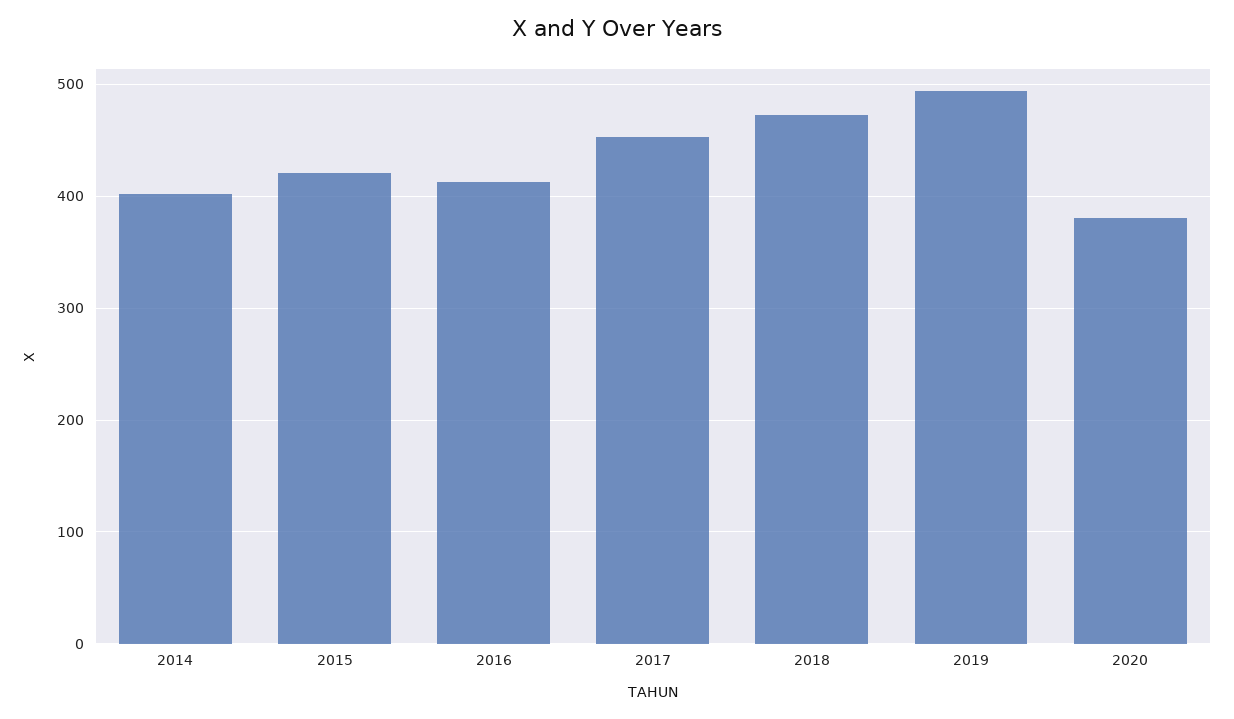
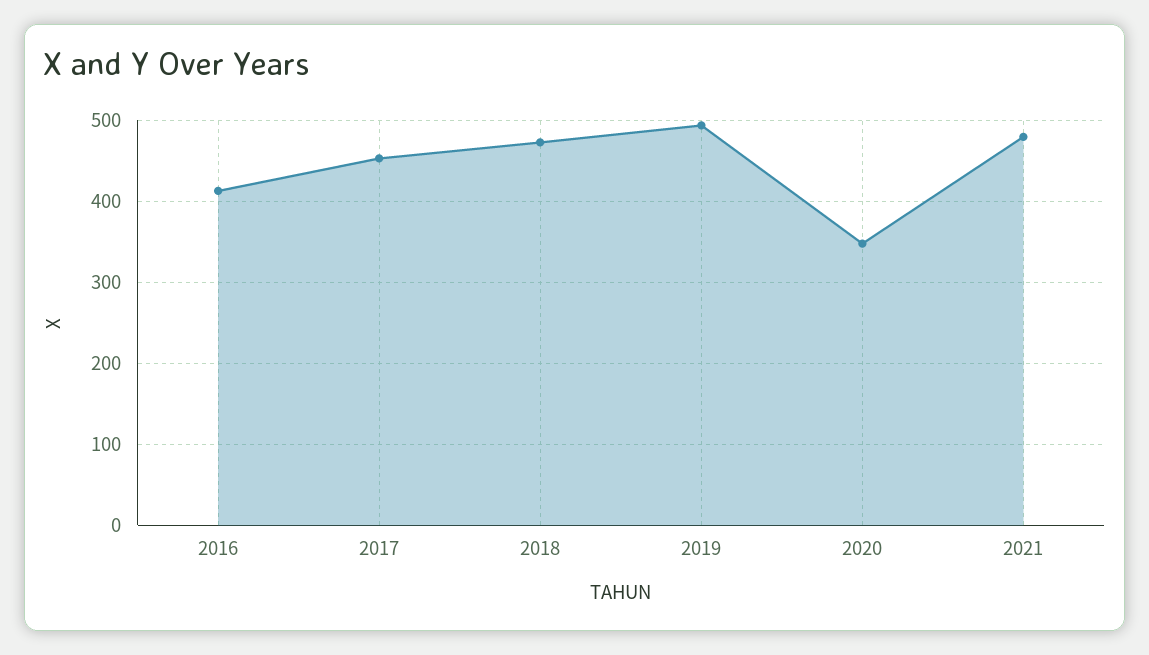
2014: 400 -> none
2015: 420 -> none
2020: 380 -> 350
2021: none -> 480

